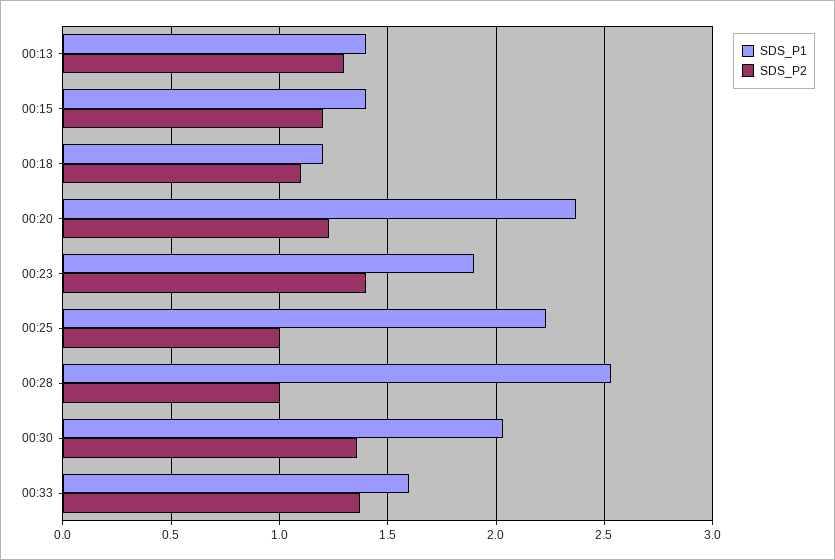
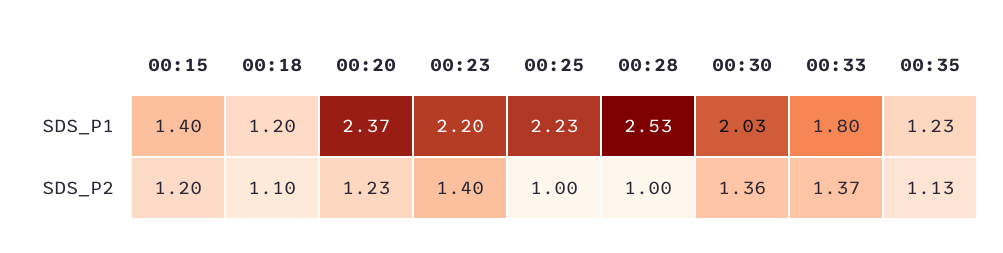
SDS_P1, 00:13: 1.4 -> none
SDS_P2, 00:13: 1.3 -> none
SDS_P1, 00:23: 1.9 -> 2.2
SDS_P1, 00:33: 1.6 -> 1.8
SDS_P1, 00:35: none -> 1.23
SDS_P2, 00:35: none -> 1.13

